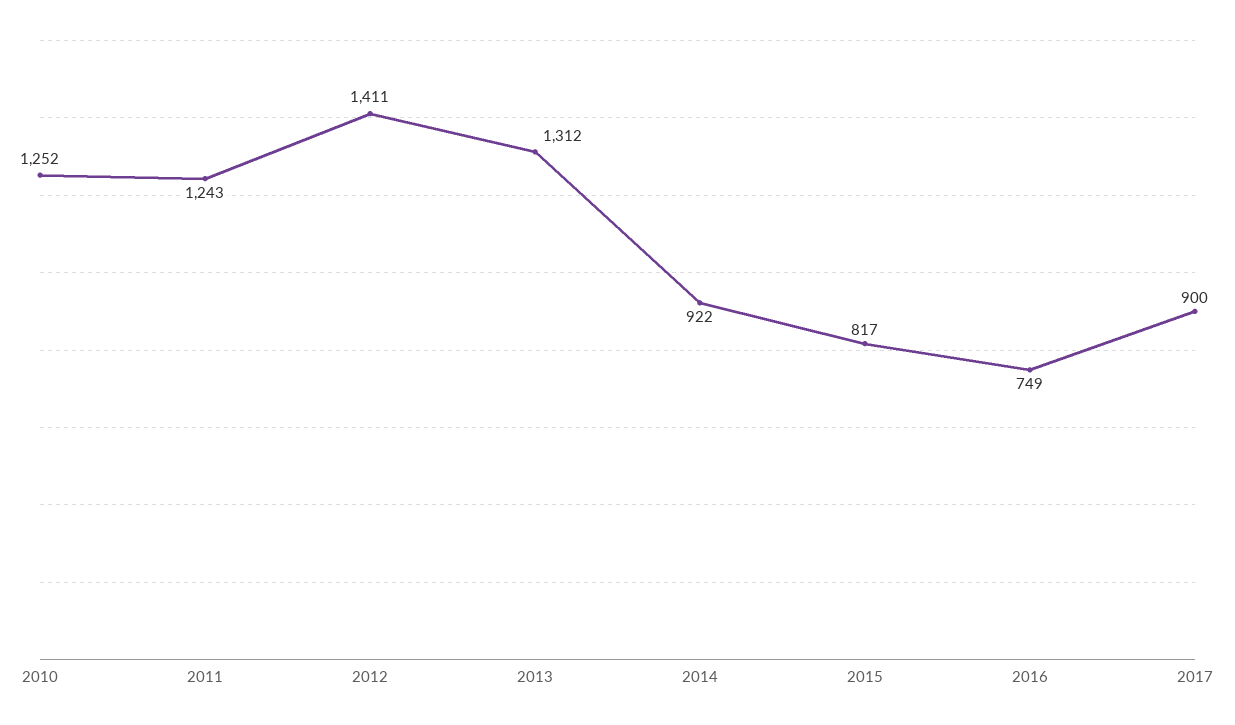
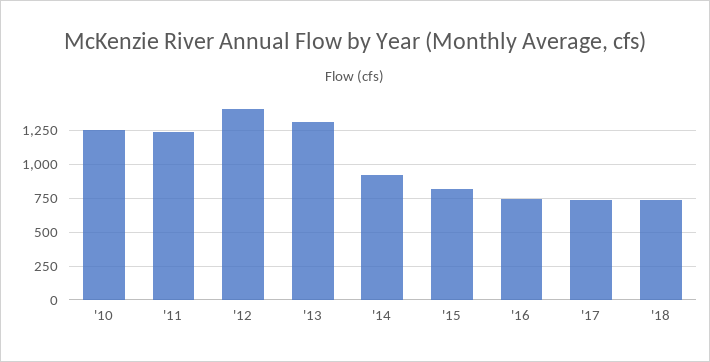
2017: 900 -> 750
'18: none -> 750

